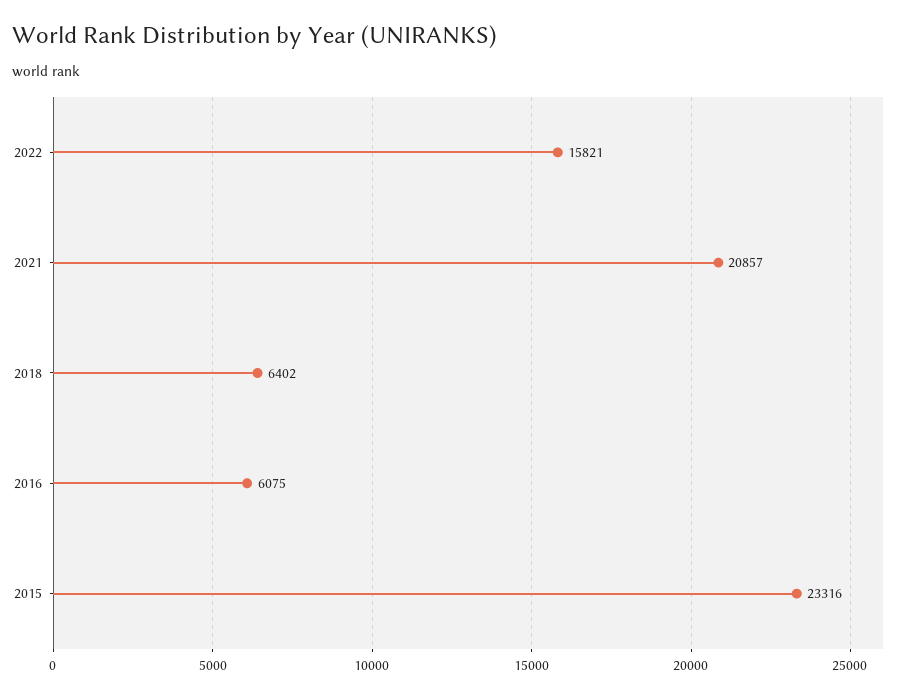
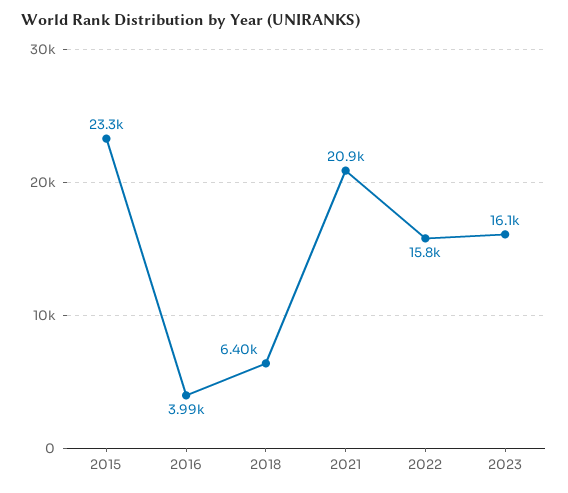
2016: 6075 -> 3990
2023: none -> 16100

